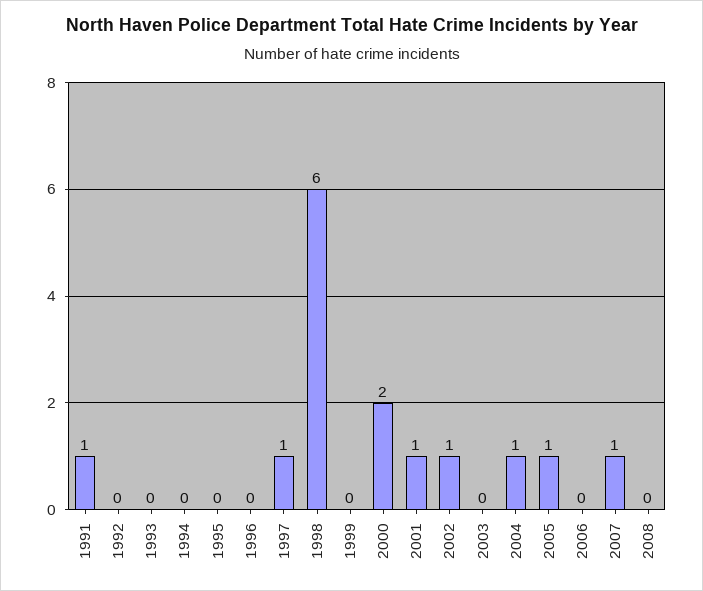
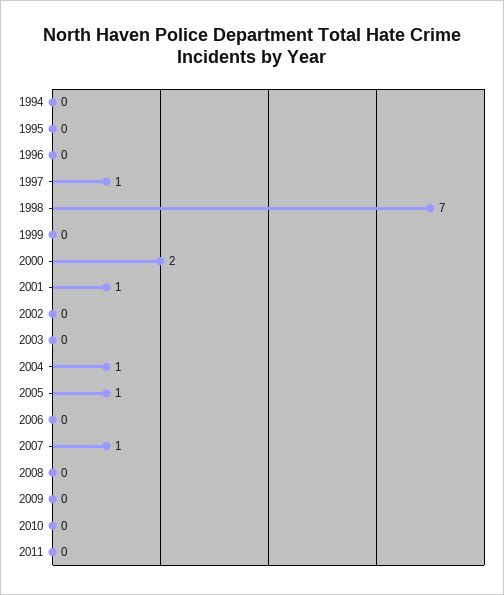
1991: 1 -> none
1992: 0 -> none
1993: 0 -> none
1998: 6 -> 7
2002: 1 -> 0
2009: none -> 0
2010: none -> 0
2011: none -> 0

